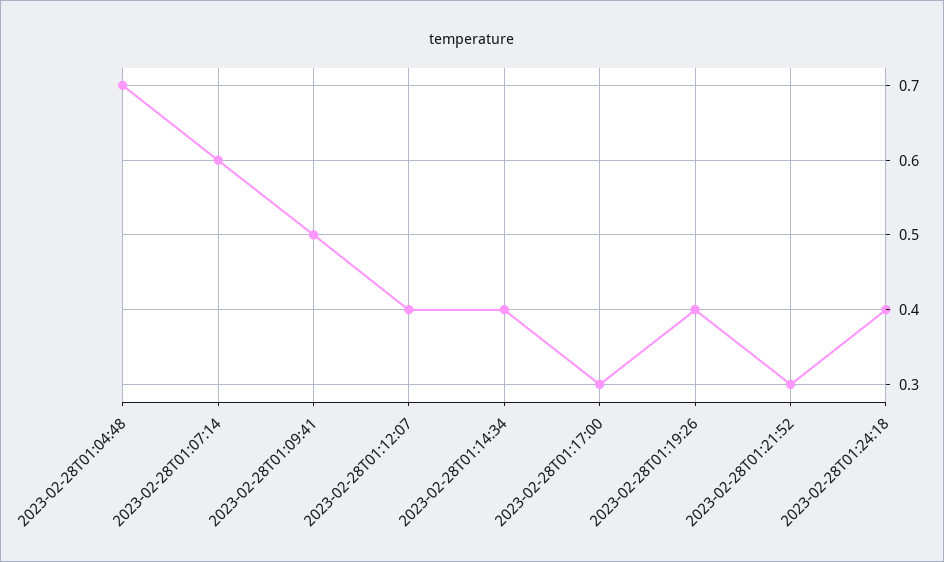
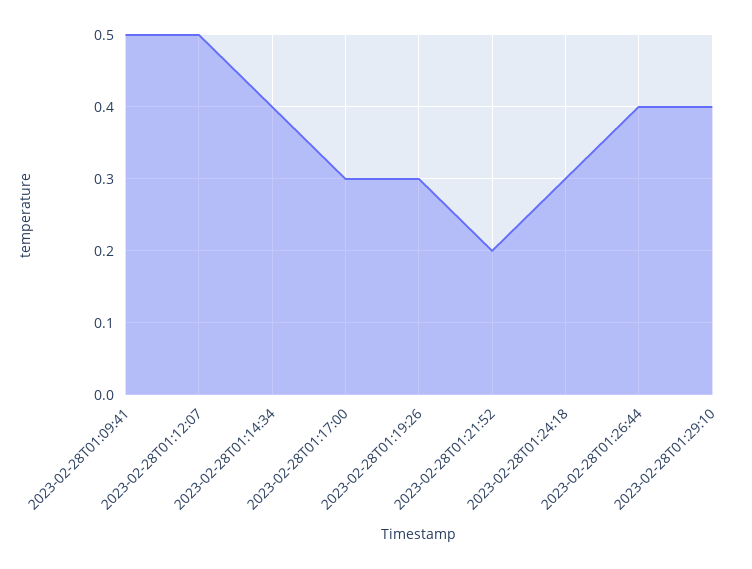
2023-02-28T01:04:48: 0.7 -> none
2023-02-28T01:07:14: 0.6 -> none
2023-02-28T01:12:07: 0.4 -> 0.5
2023-02-28T01:19:26: 0.4 -> 0.3
2023-02-28T01:21:52: 0.3 -> 0.2
2023-02-28T01:24:18: 0.4 -> 0.3
2023-02-28T01:26:44: none -> 0.4
2023-02-28T01:29:10: none -> 0.4

